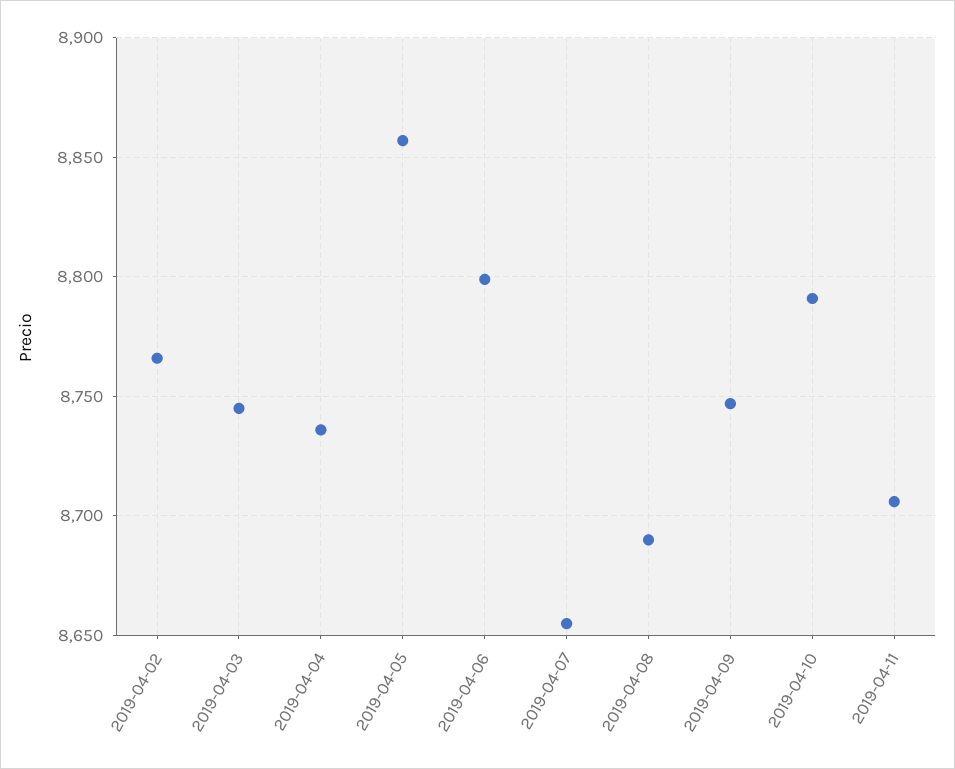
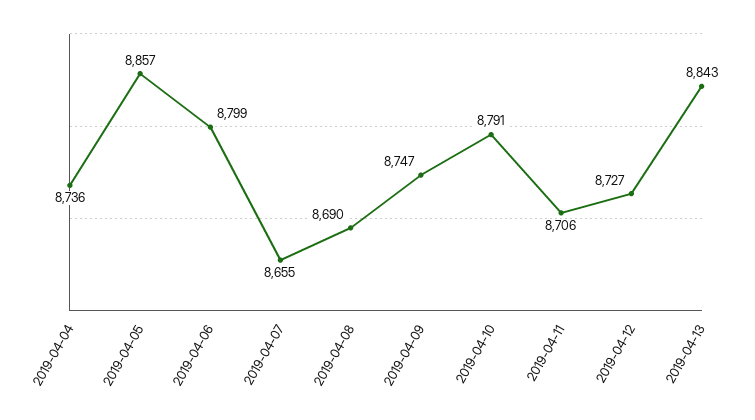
2019-04-02: 8765 -> none
2019-04-03: 8745 -> none
2019-04-12: none -> 8727
2019-04-13: none -> 8843

